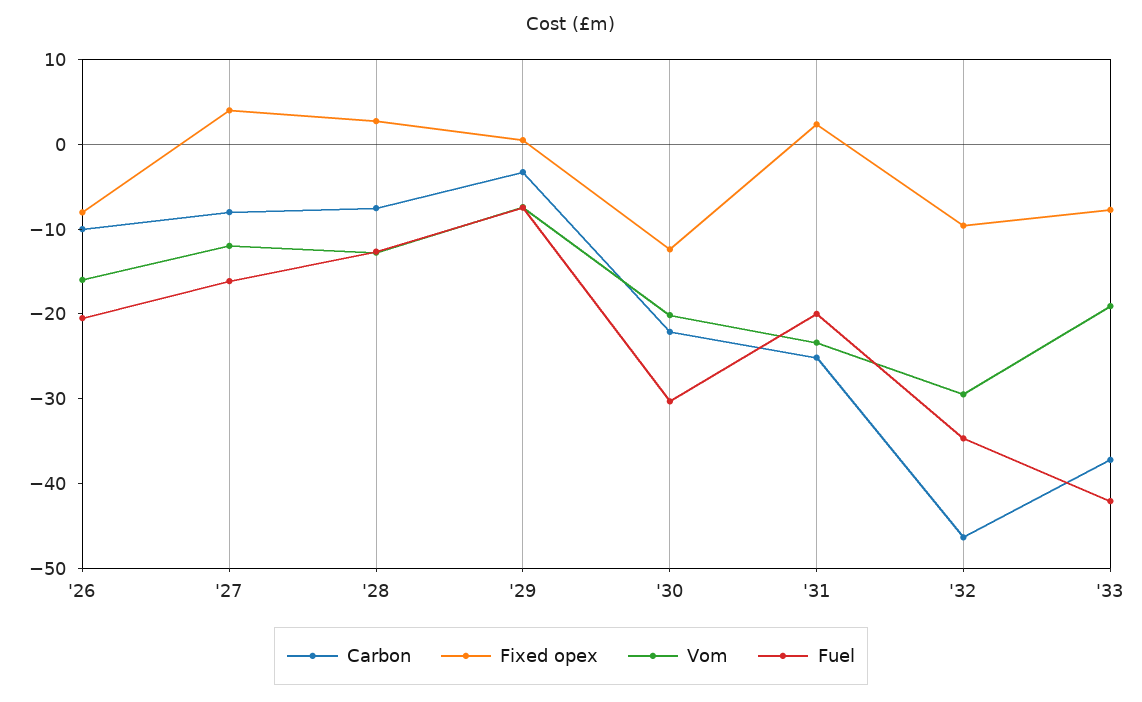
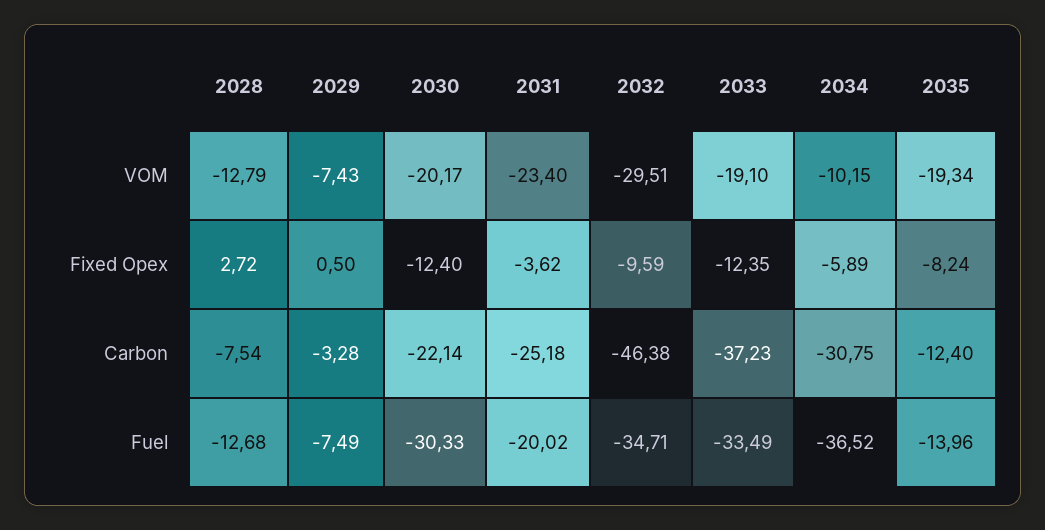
Carbon, '26: -10 -> none
Fixed opex, '26: -8 -> none
Vom, '26: -16 -> none
Fuel, '26: -20 -> none
Carbon, '27: -8 -> none
Fixed opex, '27: 4 -> none
Vom, '27: -12 -> none
Fuel, '27: -16 -> none
Fixed opex, '31: 2 -> -3.62
Fixed opex, '33: -8 -> -12.35
Fuel, '33: -42 -> -33.49
Vom, 2034: none -> -10.15
Vom, 2035: none -> -19.34
Fixed opex, 2034: none -> -5.89
Fixed opex, 2035: none -> -8.24
Carbon, 2034: none -> -30.75
Carbon, 2035: none -> -12.4
Fuel, 2034: none -> -36.52
Fuel, 2035: none -> -13.96

